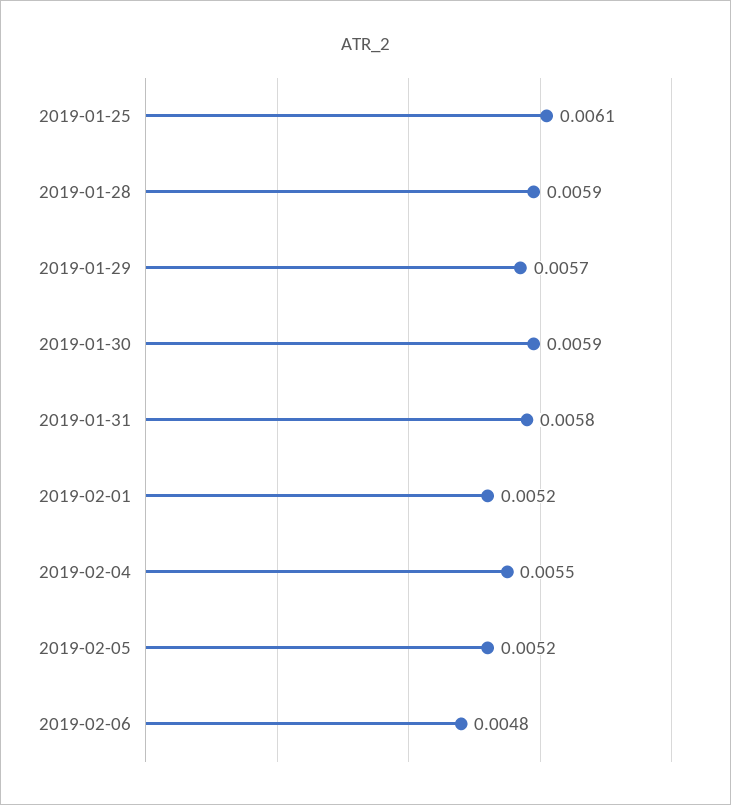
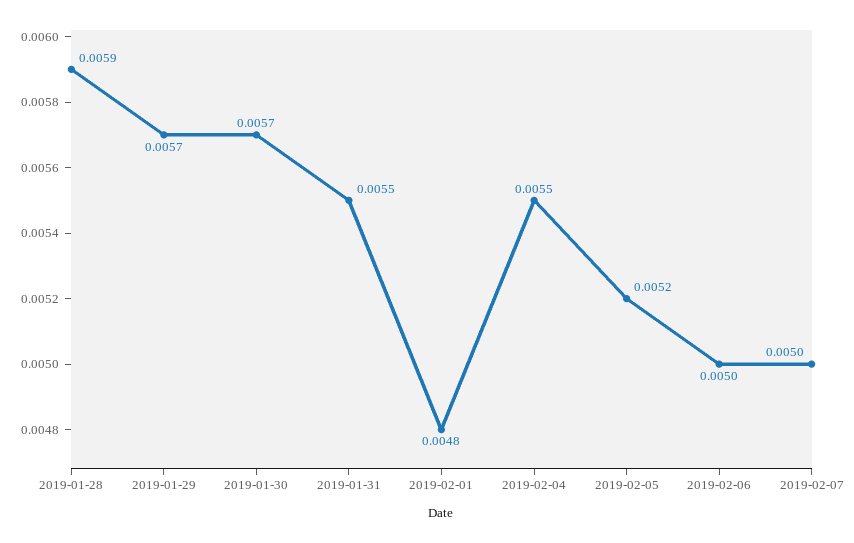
2019-01-25: 0.0061 -> none
2019-01-30: 0.0059 -> 0.0057
2019-01-31: 0.0058 -> 0.0055
2019-02-01: 0.0052 -> 0.0048
2019-02-06: 0.0048 -> 0.005
2019-02-07: none -> 0.005

